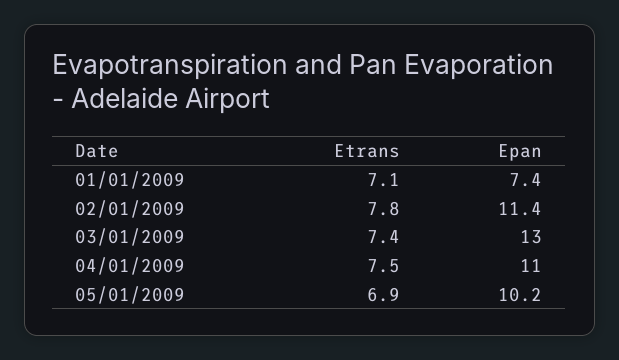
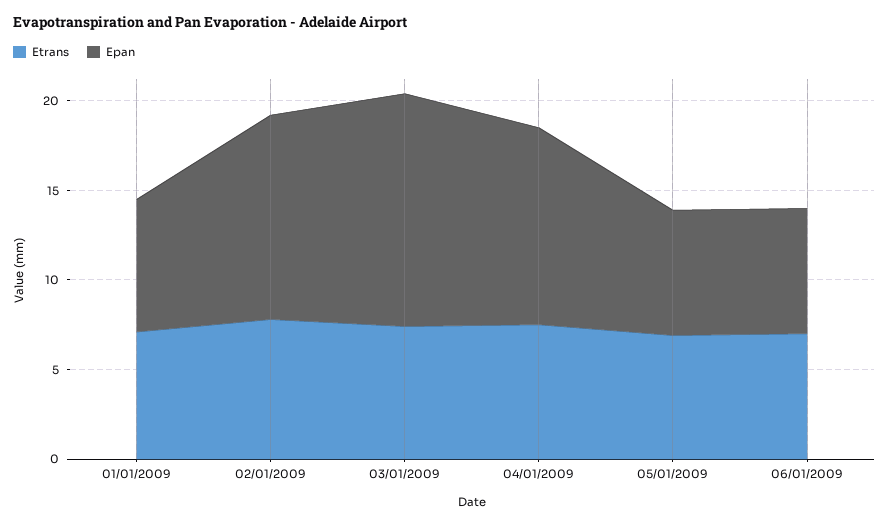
Epan, 05/01/2009: 10.2 -> 7
Etrans, 06/01/2009: none -> 7
Epan, 06/01/2009: none -> 7

